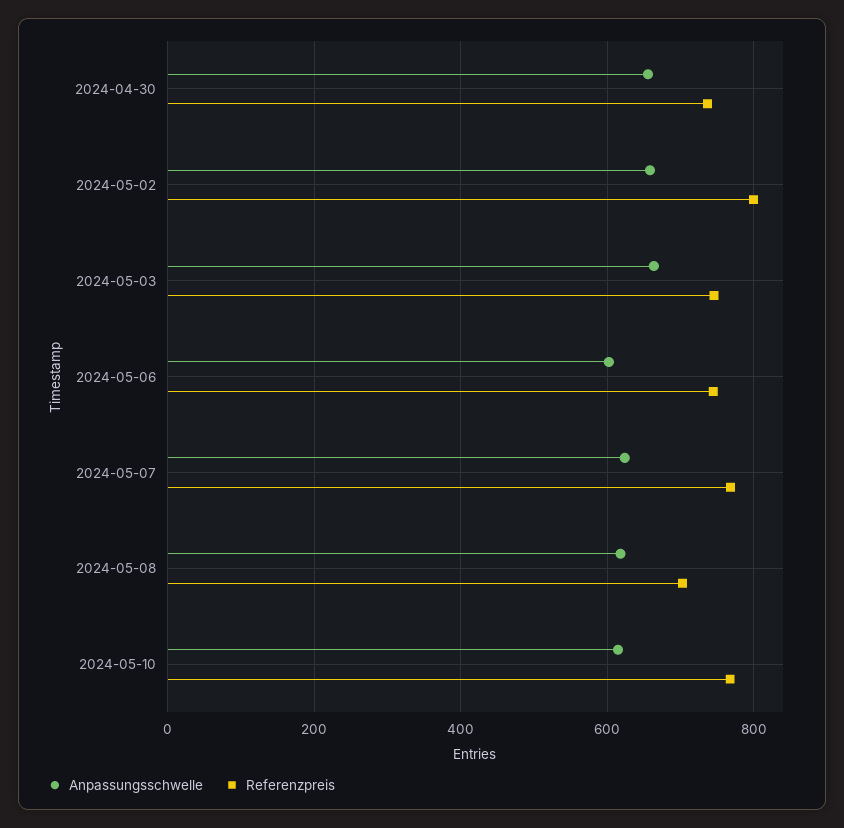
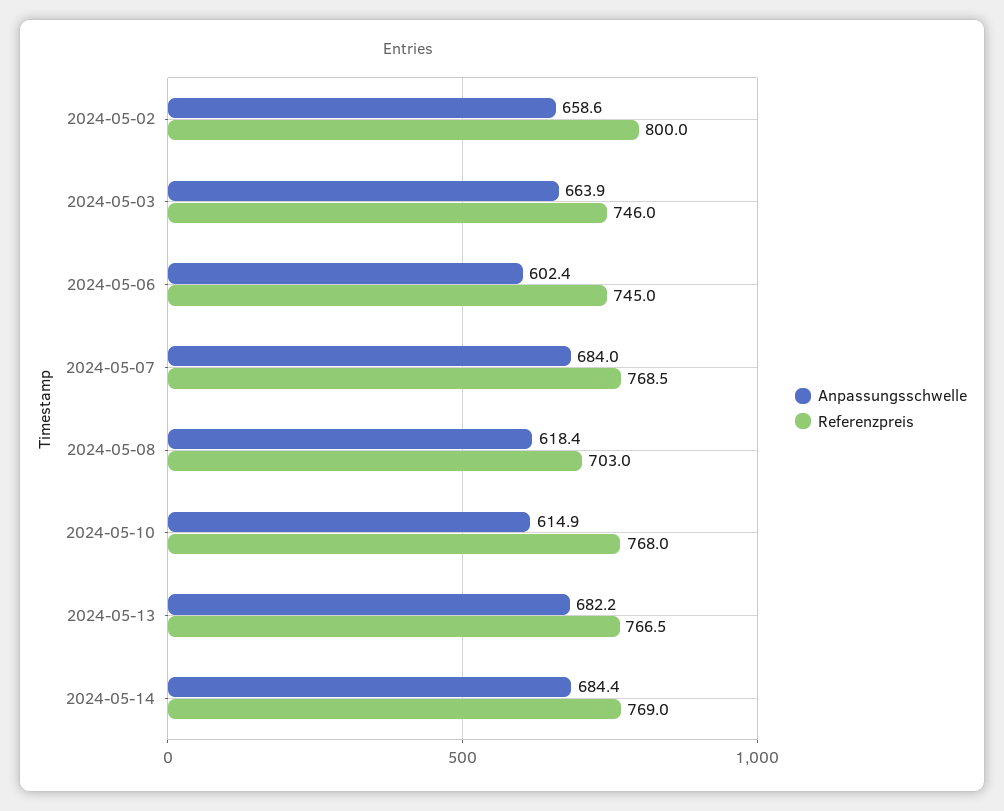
Anpassungsschwelle, 2024-04-30: 660 -> none
Referenzpreis, 2024-04-30: 740 -> none
Anpassungsschwelle, 2024-05-07: 620 -> 684
Anpassungsschwelle, 2024-05-13: none -> 682.2
Referenzpreis, 2024-05-13: none -> 766.5
Anpassungsschwelle, 2024-05-14: none -> 684.4
Referenzpreis, 2024-05-14: none -> 769

